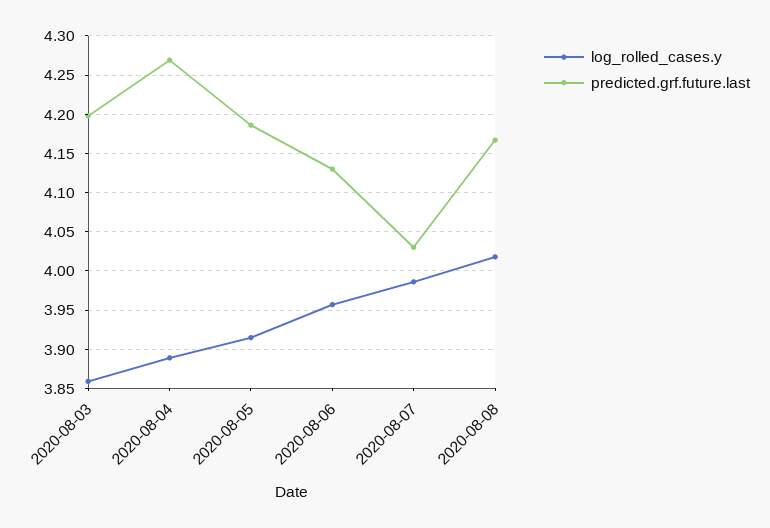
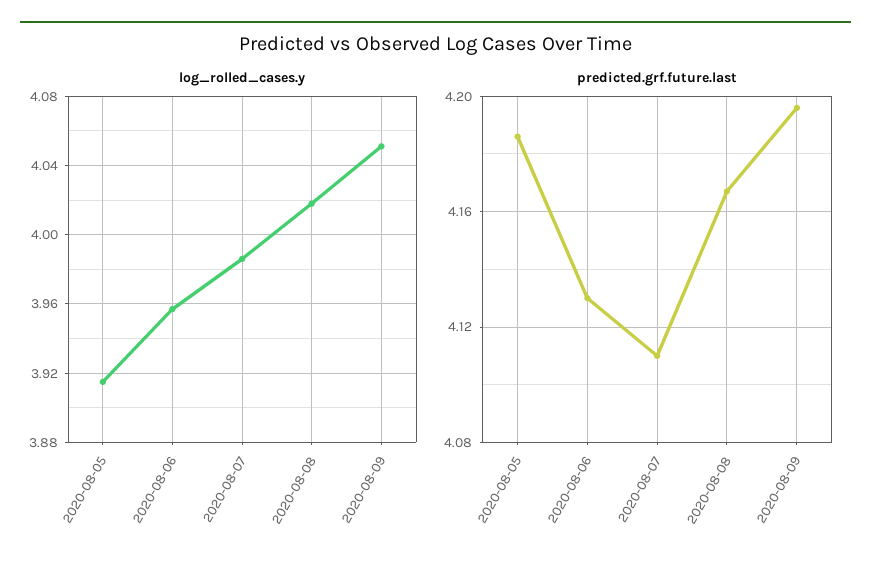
log_rolled_cases.y, 2020-08-03: 3.86 -> none
predicted.grf.future.last, 2020-08-03: 4.2 -> none
log_rolled_cases.y, 2020-08-04: 3.89 -> none
predicted.grf.future.last, 2020-08-04: 4.27 -> none
predicted.grf.future.last, 2020-08-07: 4.03 -> 4.11
log_rolled_cases.y, 2020-08-09: none -> 4.05
predicted.grf.future.last, 2020-08-09: none -> 4.195

